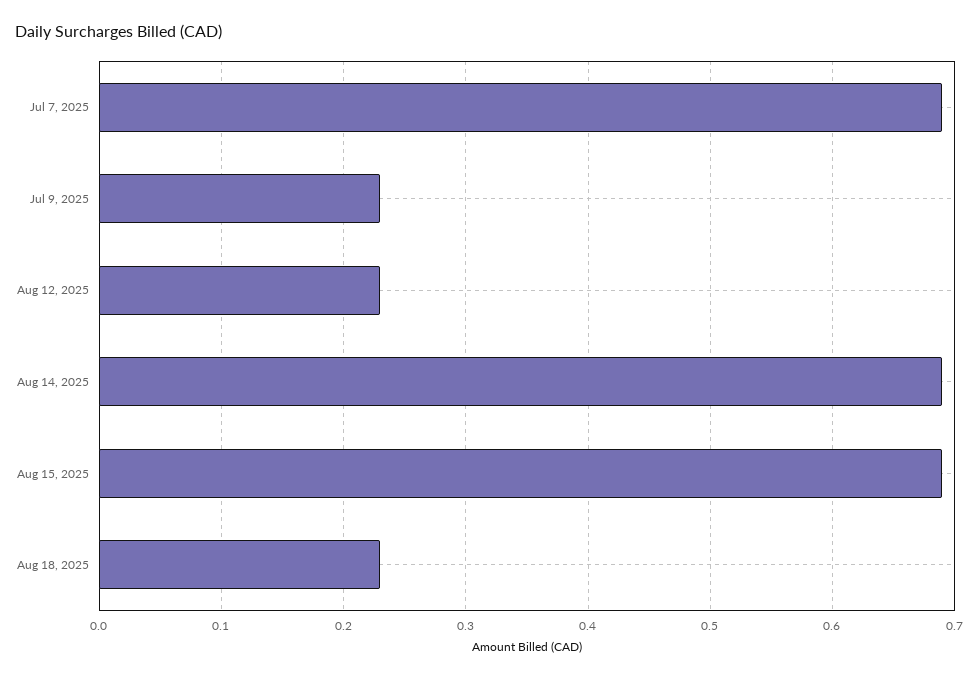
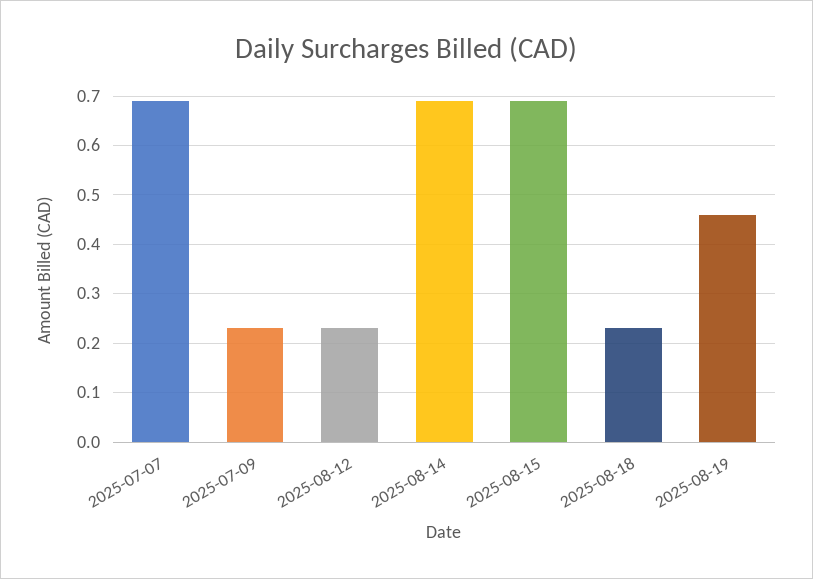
2025-08-19: none -> 0.45

